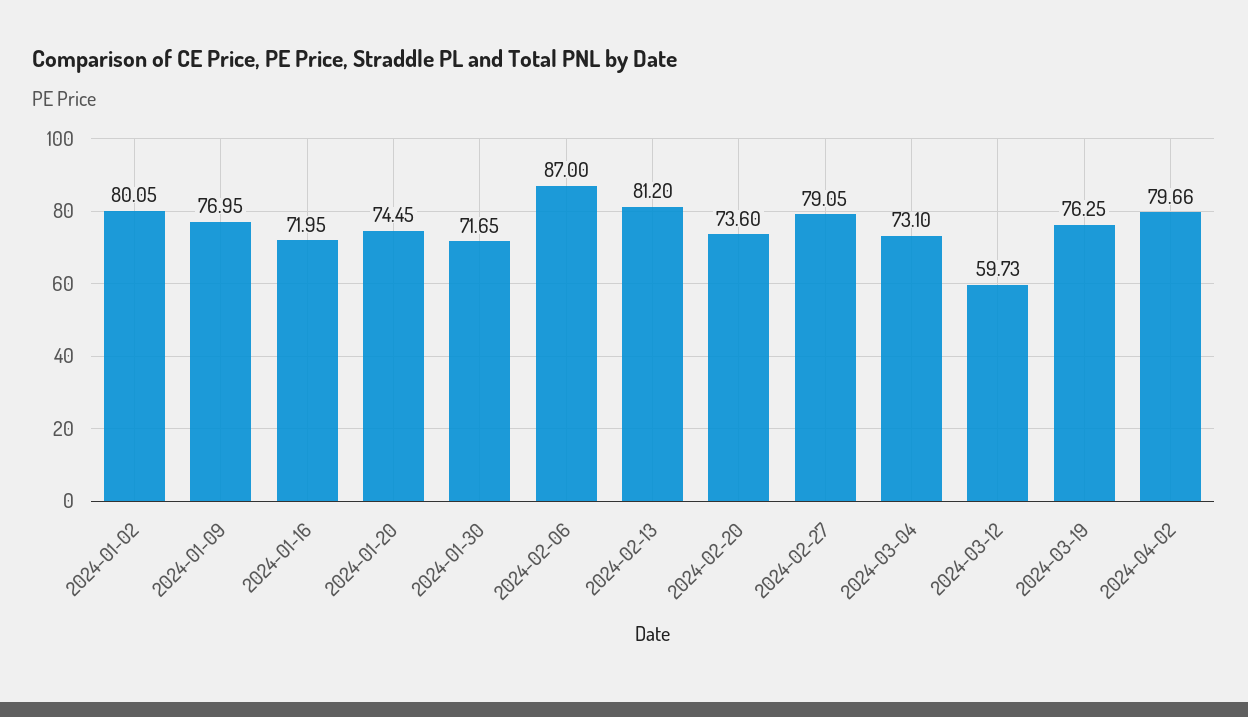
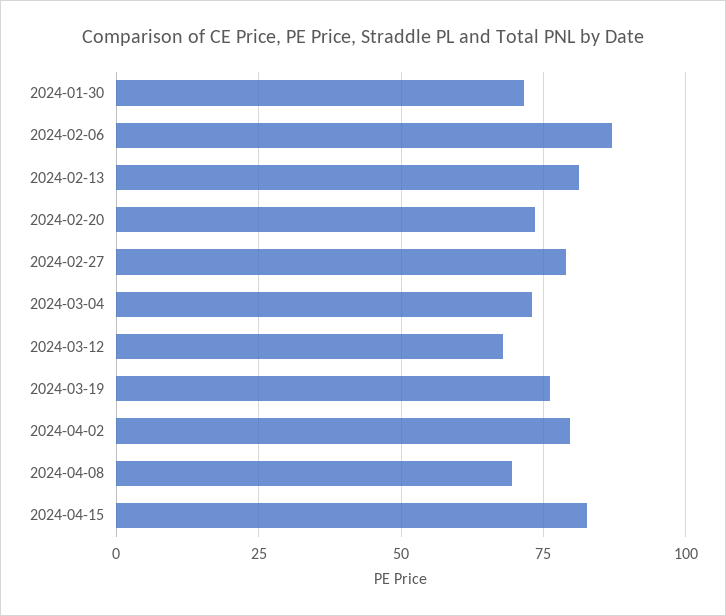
2024-01-02: 80.05 -> none
2024-01-09: 76.95 -> none
2024-01-16: 71.95 -> none
2024-01-20: 74.45 -> none
2024-03-12: 59.73 -> 67.5
2024-04-08: none -> 70
2024-04-15: none -> 82.5

